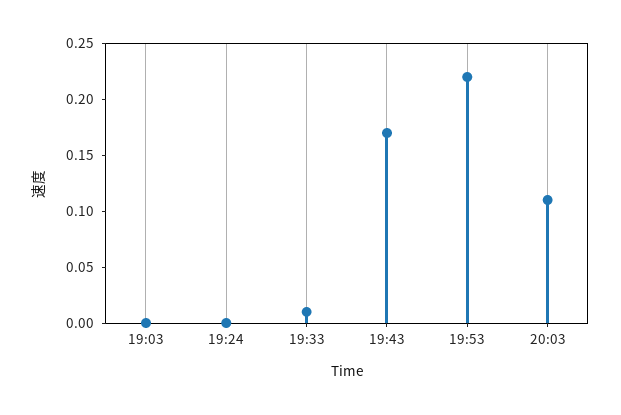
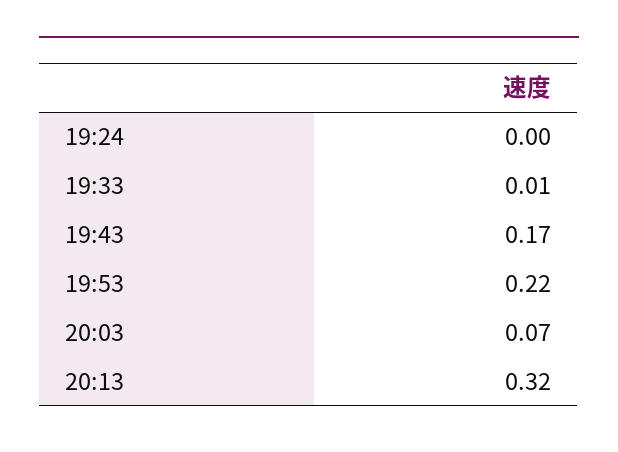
19:03: 0 -> none
20:03: 0.11 -> 0.07
20:13: none -> 0.32

